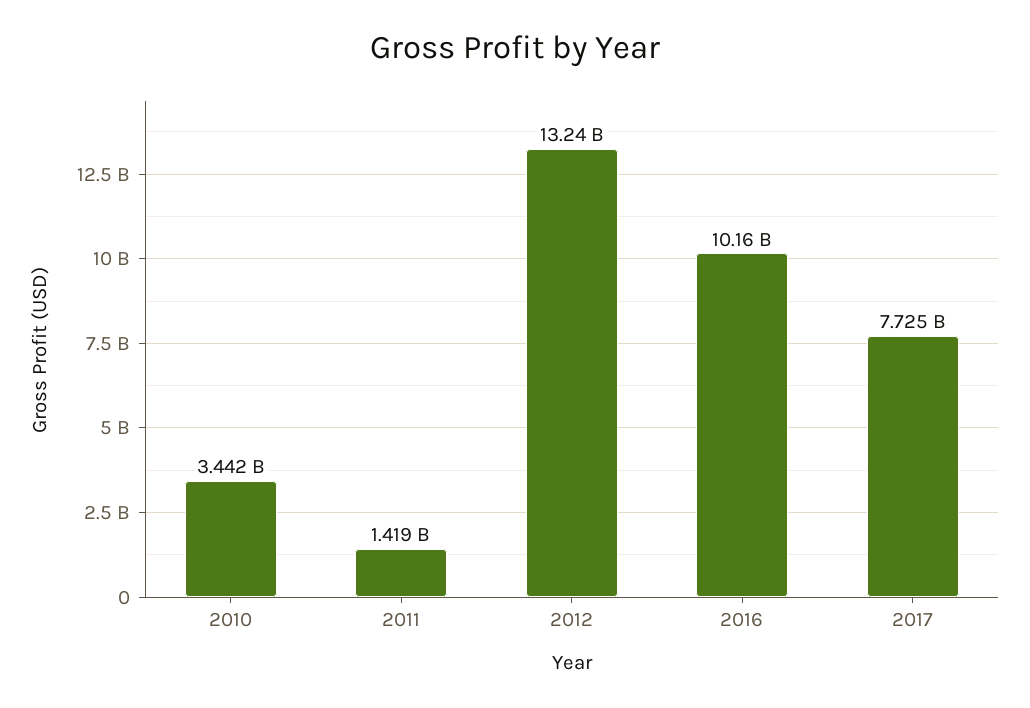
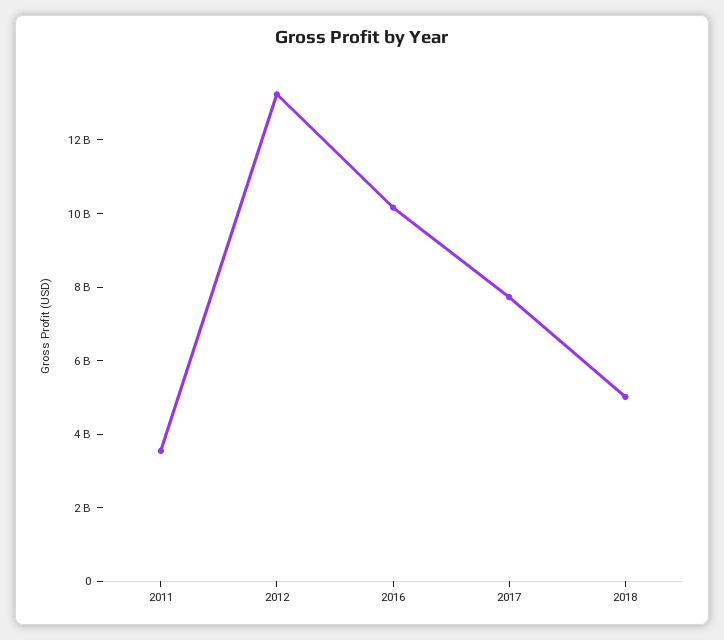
2010: 3442000000 -> none
2011: 1419000000 -> 3500000000
2018: none -> 5000000000

